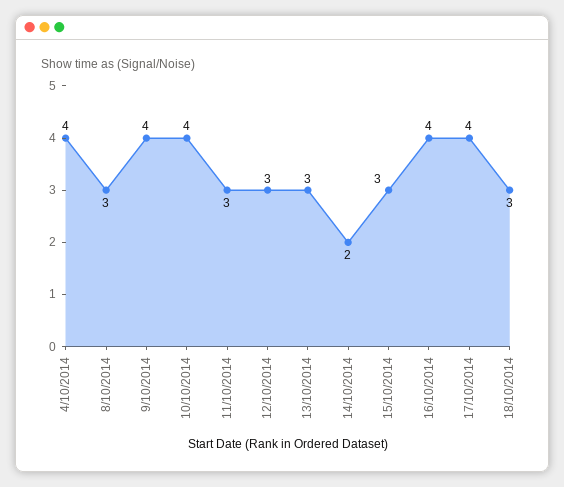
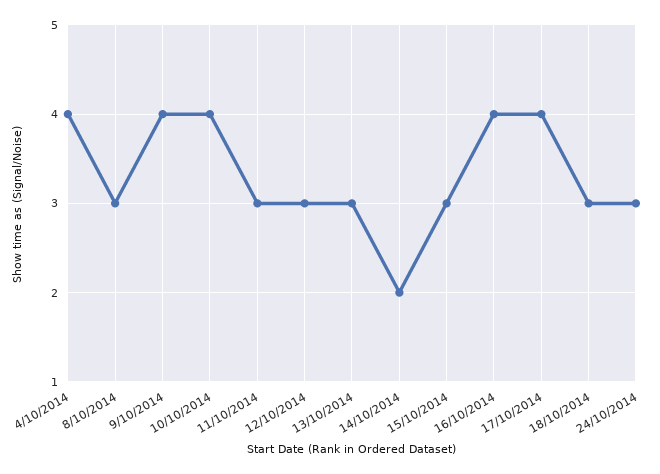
24/10/2014: none -> 3

